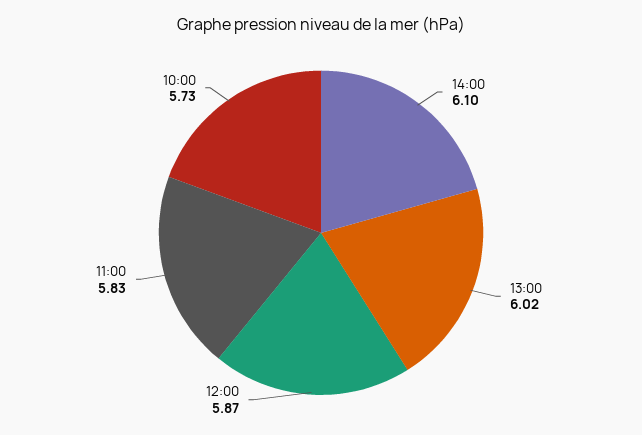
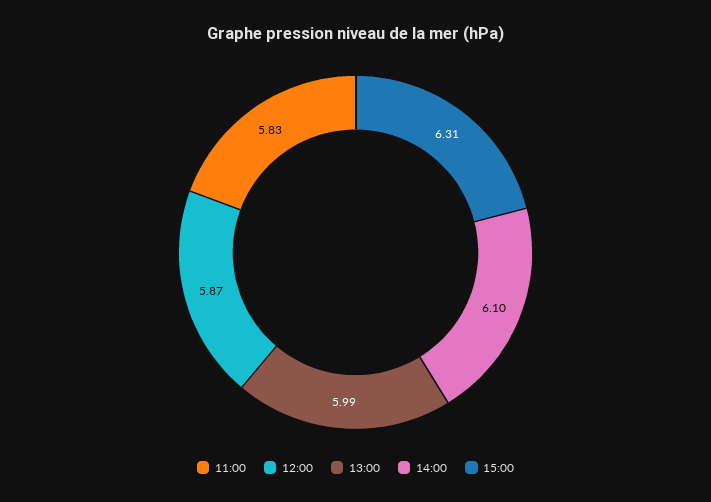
13:00: 6.02 -> 5.99
10:00: 5.73 -> none
15:00: none -> 6.31

